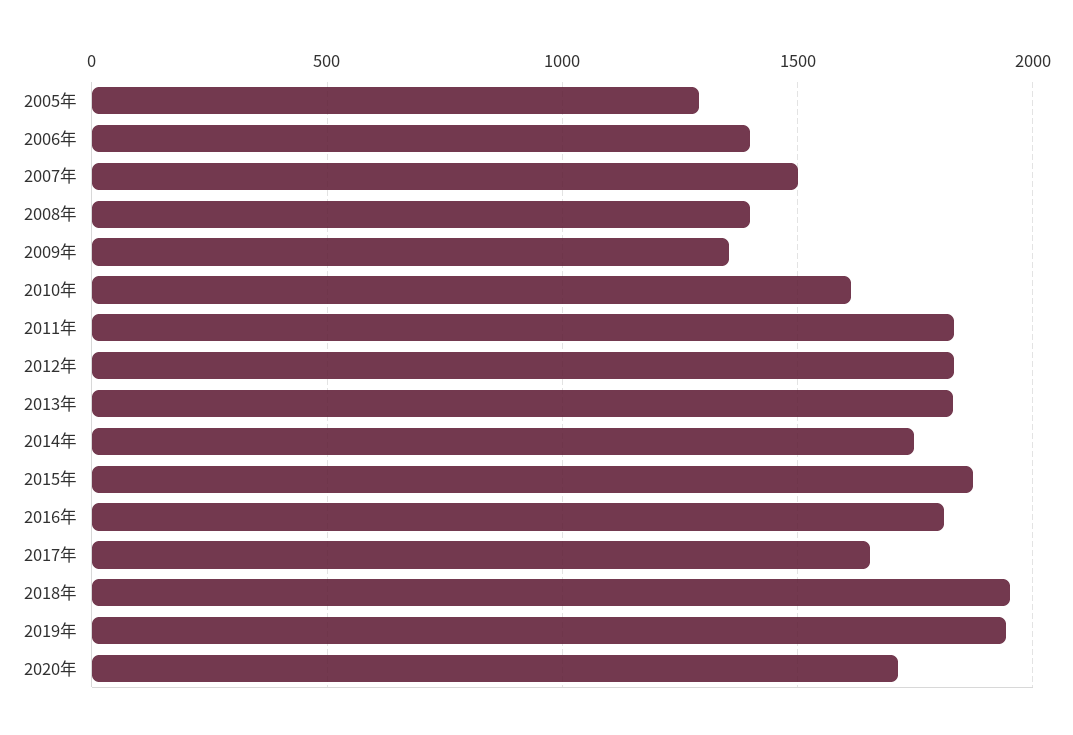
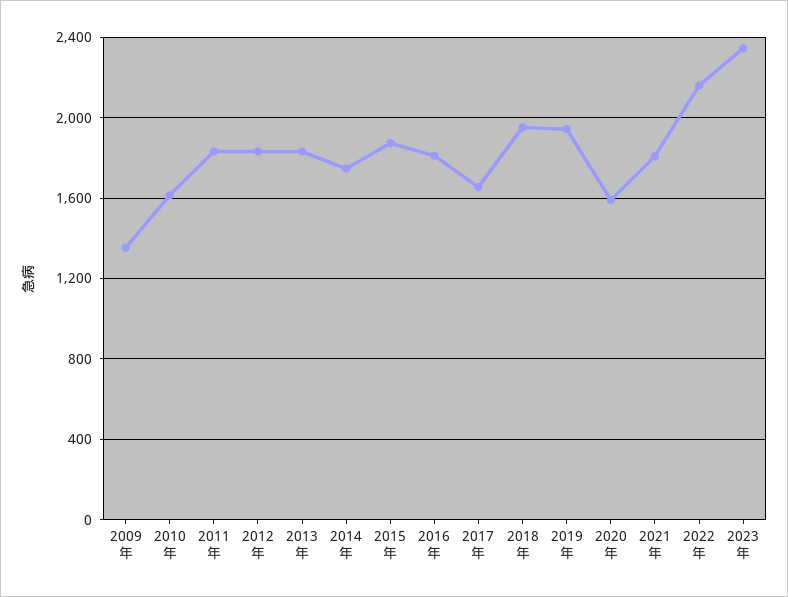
2005年: 1300 -> none
2006年: 1400 -> none
2007年: 1500 -> none
2008年: 1400 -> none
2020年: 1700 -> 1600
2021年: none -> 1800
2022年: none -> 2150
2023年: none -> 2350

